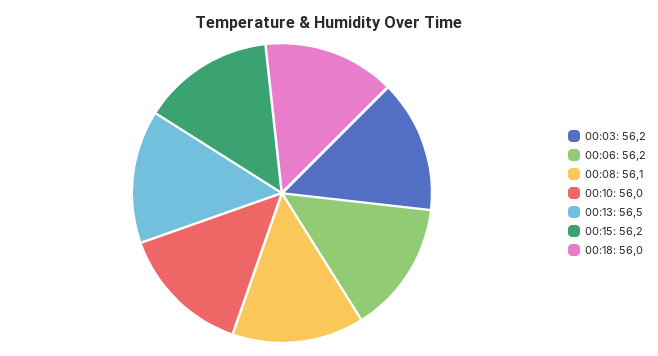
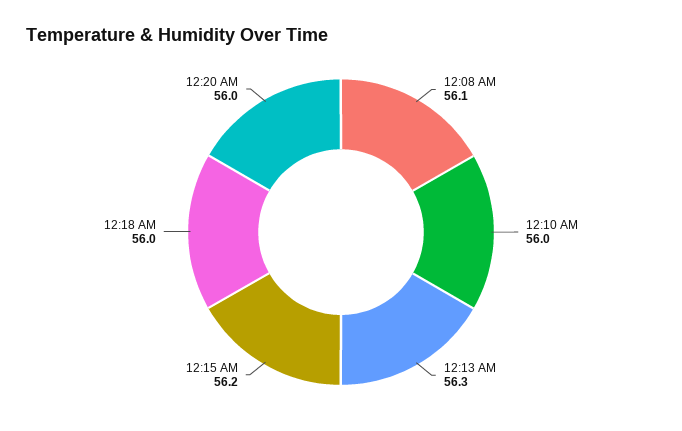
00:03: 56.2 -> none
00:06: 56.2 -> none
00:13: 56.5 -> 56.3
12:20 AM: none -> 56

